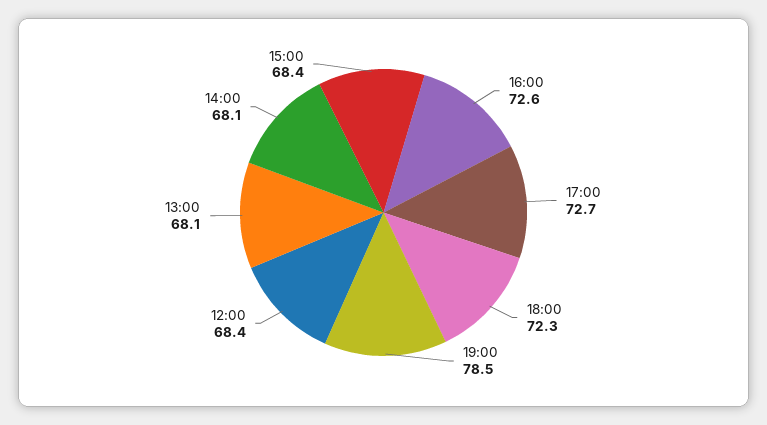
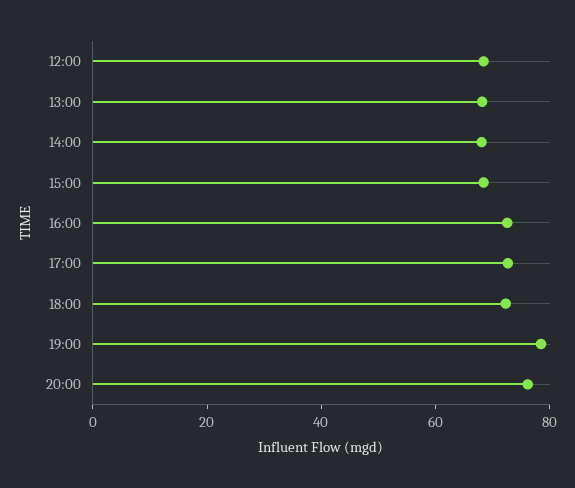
20:00: none -> 75

